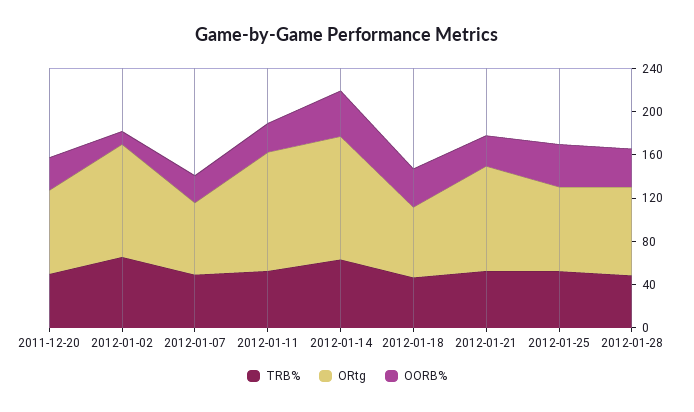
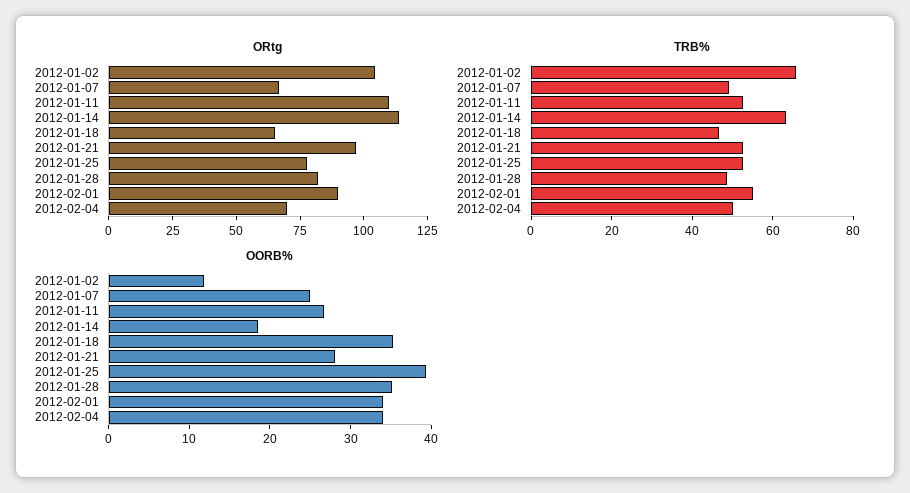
TRB%, 2011-12-20: 50 -> none
ORtg, 2011-12-20: 80 -> none
OORB%, 2011-12-20: 30 -> none
OORB%, 2012-01-14: 40 -> 18
ORtg, 2012-02-01: none -> 90
ORtg, 2012-02-04: none -> 70
TRB%, 2012-02-01: none -> 55
TRB%, 2012-02-04: none -> 50
OORB%, 2012-02-01: none -> 34
OORB%, 2012-02-04: none -> 34

